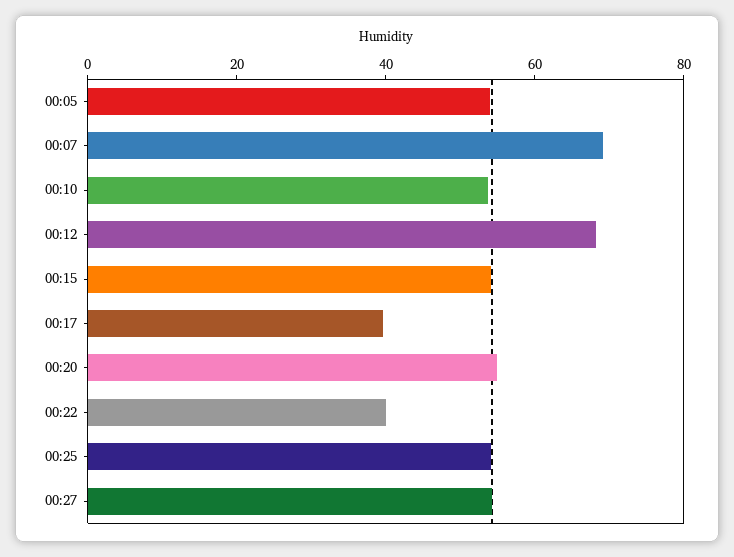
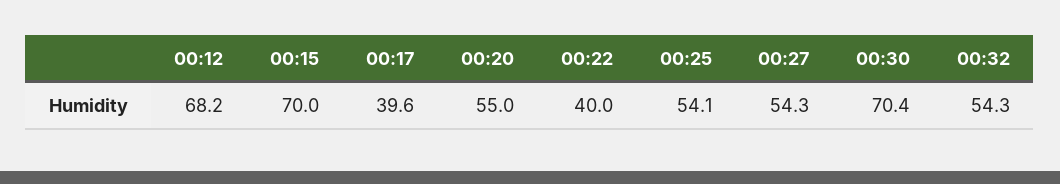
00:05: 55 -> none
00:07: 70 -> none
00:10: 55 -> none
00:15: 55 -> 70
00:30: none -> 70.4
00:32: none -> 54.3

